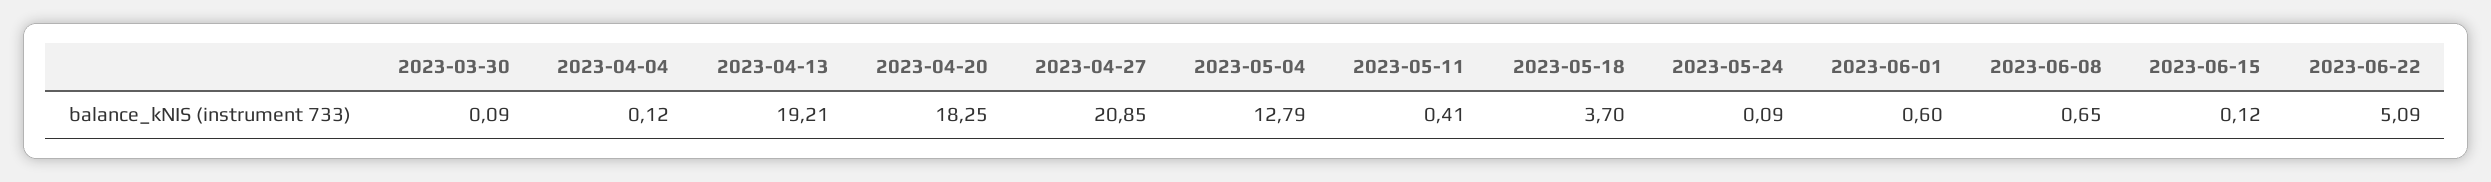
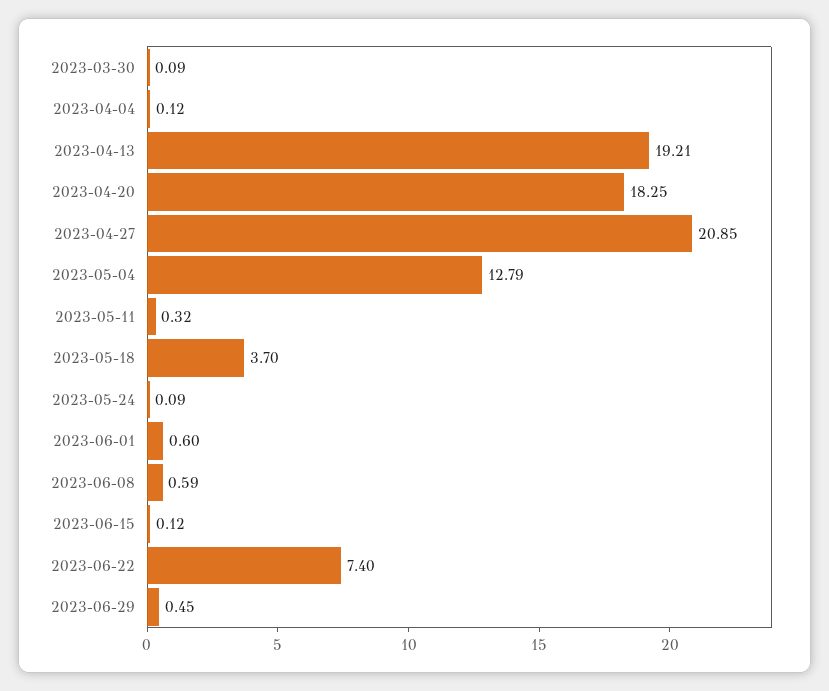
2023-05-11: 0.41 -> 0.32
2023-06-08: 0.65 -> 0.59
2023-06-22: 5.09 -> 7.4
2023-06-29: none -> 0.45

